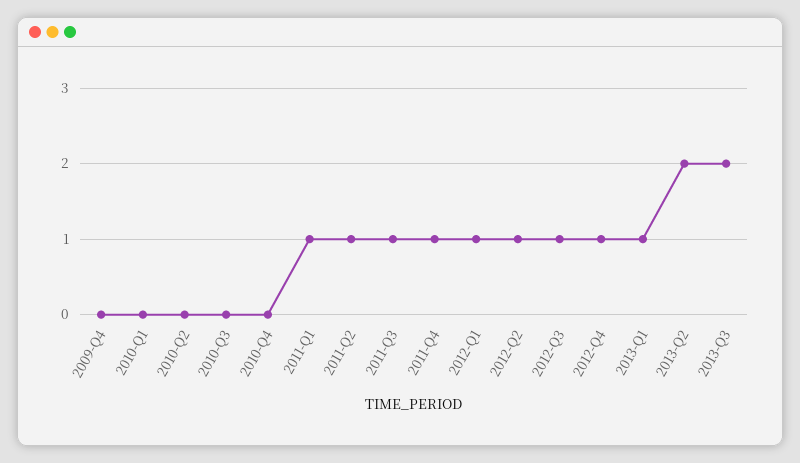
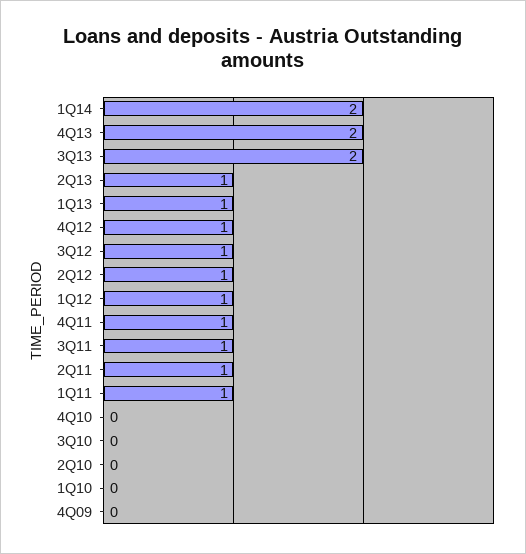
2013-Q2: 2 -> 1
1Q14: none -> 2
4Q13: none -> 2

